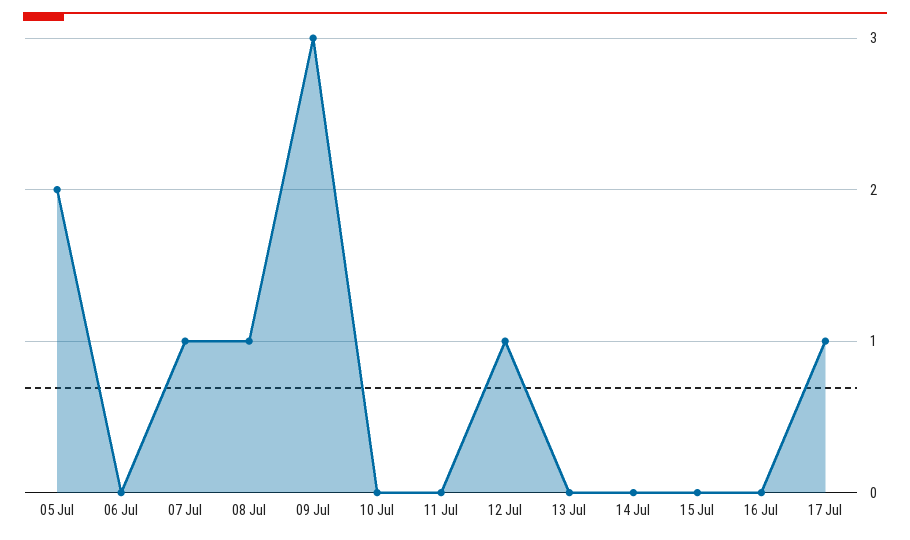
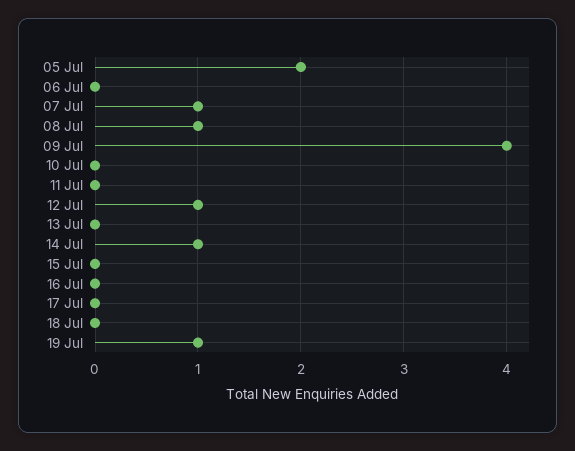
09 Jul: 3 -> 4
14 Jul: 0 -> 1
17 Jul: 1 -> 0
18 Jul: none -> 0
19 Jul: none -> 1

